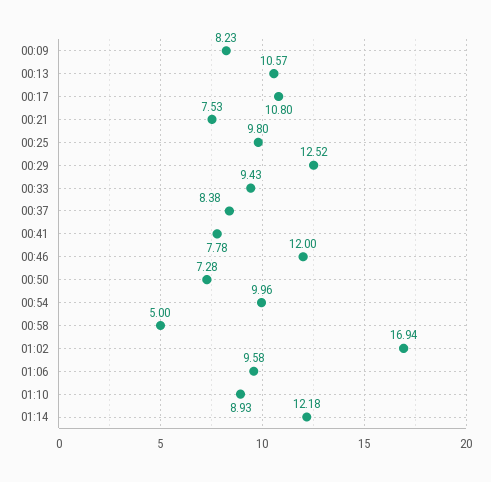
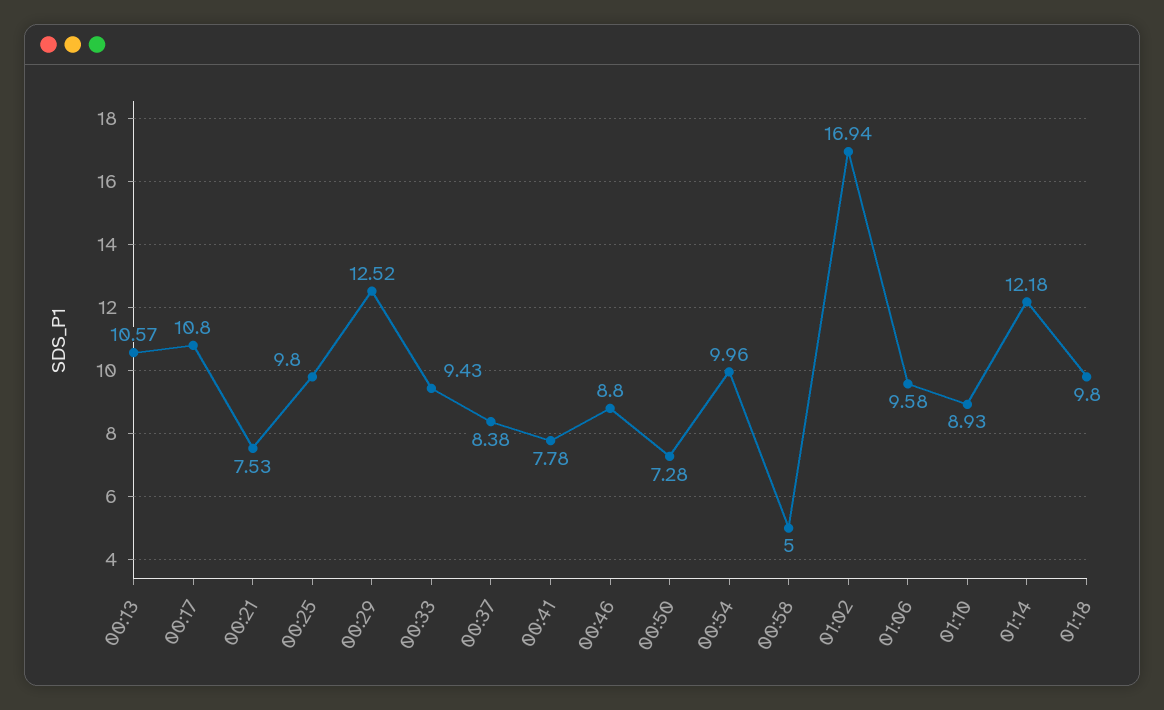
00:09: 8.23 -> none
00:46: 12 -> 8.8
01:18: none -> 9.8

